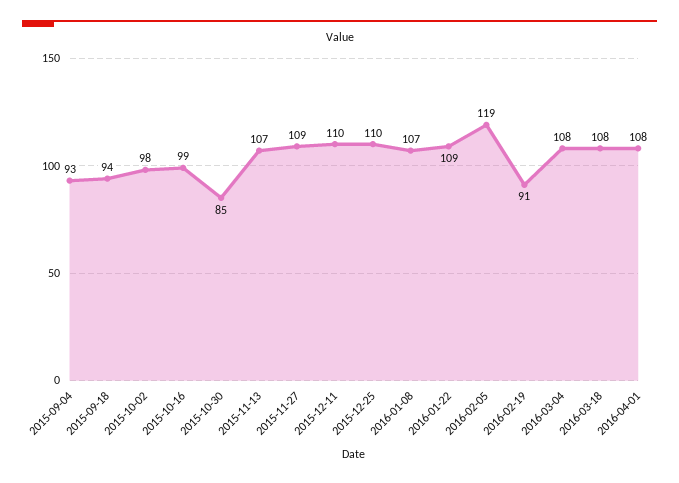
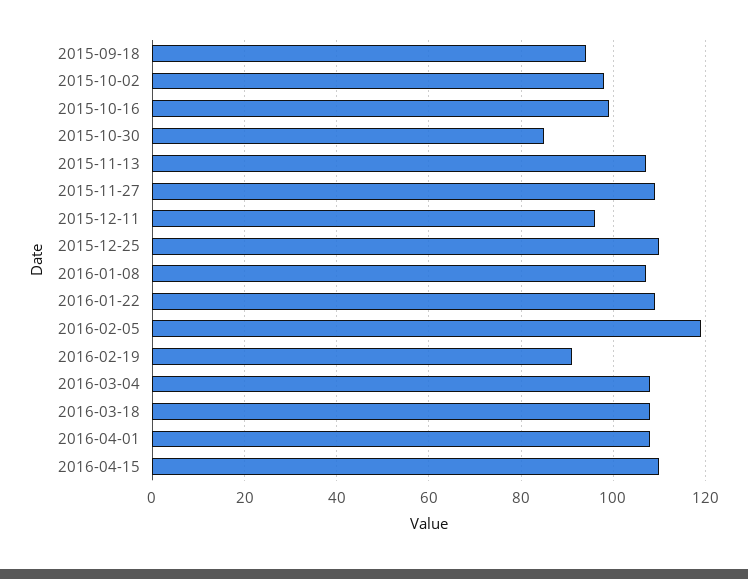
2015-09-04: 93 -> none
2015-12-11: 110 -> 95
2016-04-15: none -> 110

